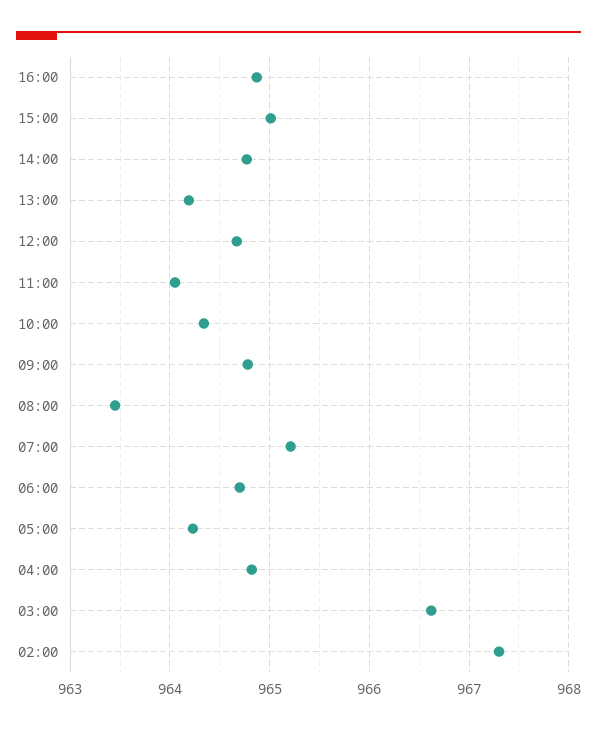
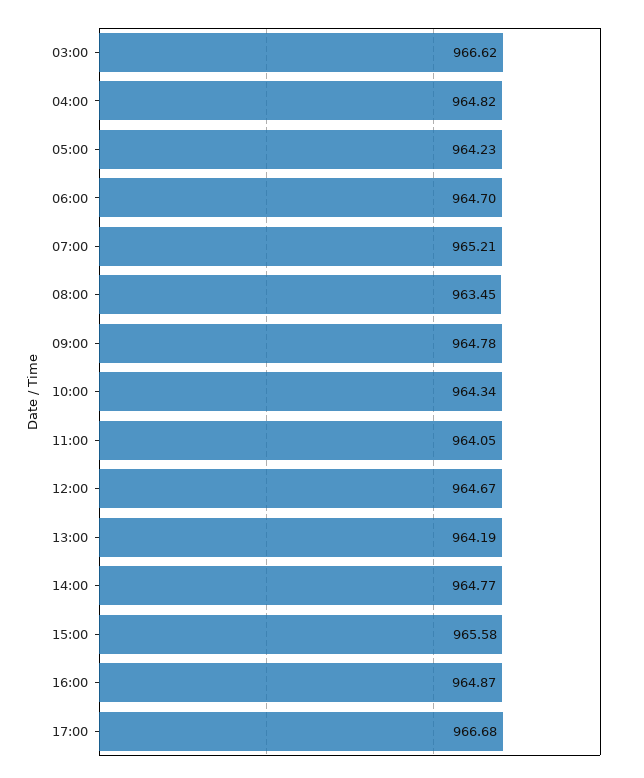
15:00: 965 -> 965.58
02:00: 967.3 -> none
17:00: none -> 966.68

